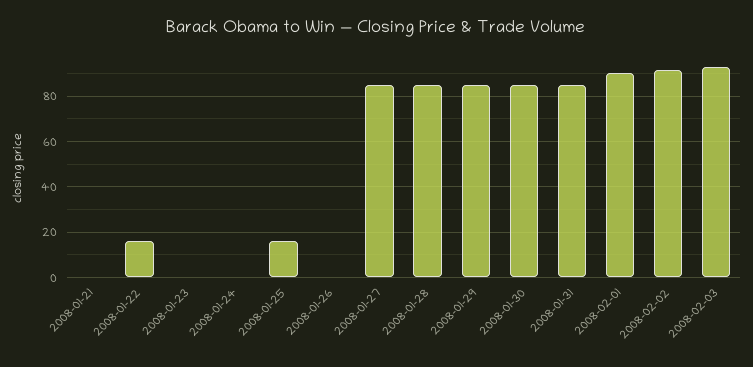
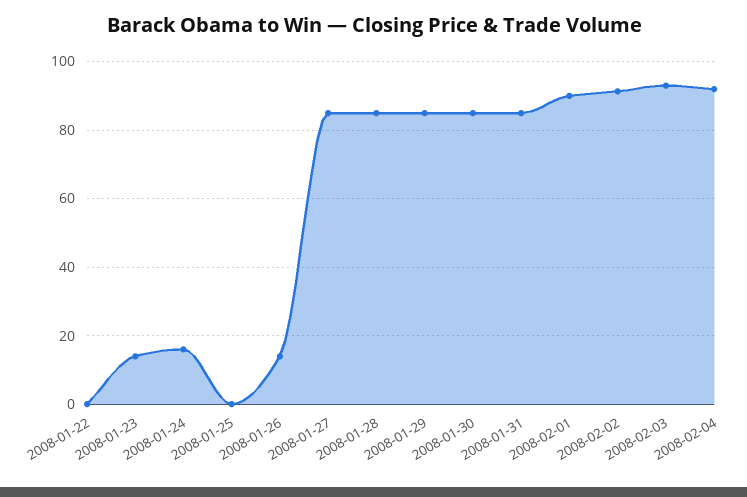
2008-01-21: 0 -> none
2008-01-22: 15 -> 0
2008-01-23: 0 -> 14
2008-01-24: 0 -> 16
2008-01-25: 15 -> 0
2008-01-26: 0 -> 14
2008-02-04: none -> 92

